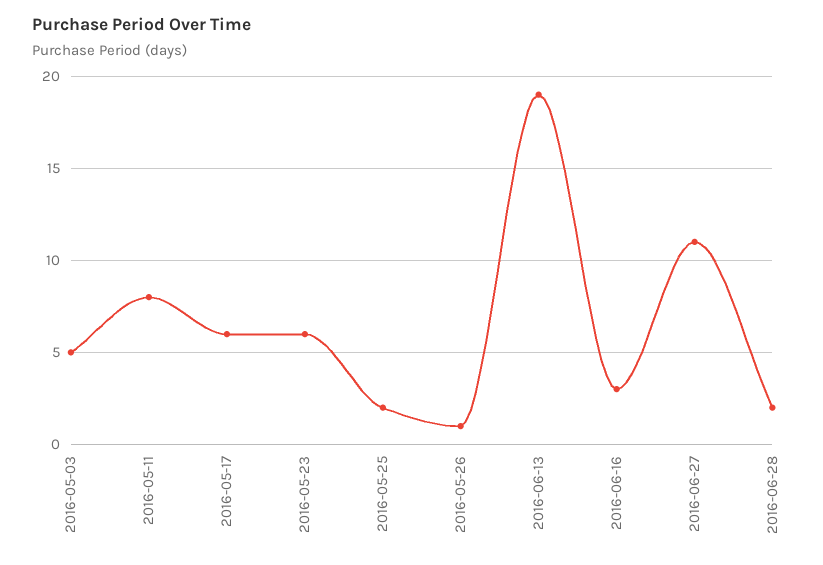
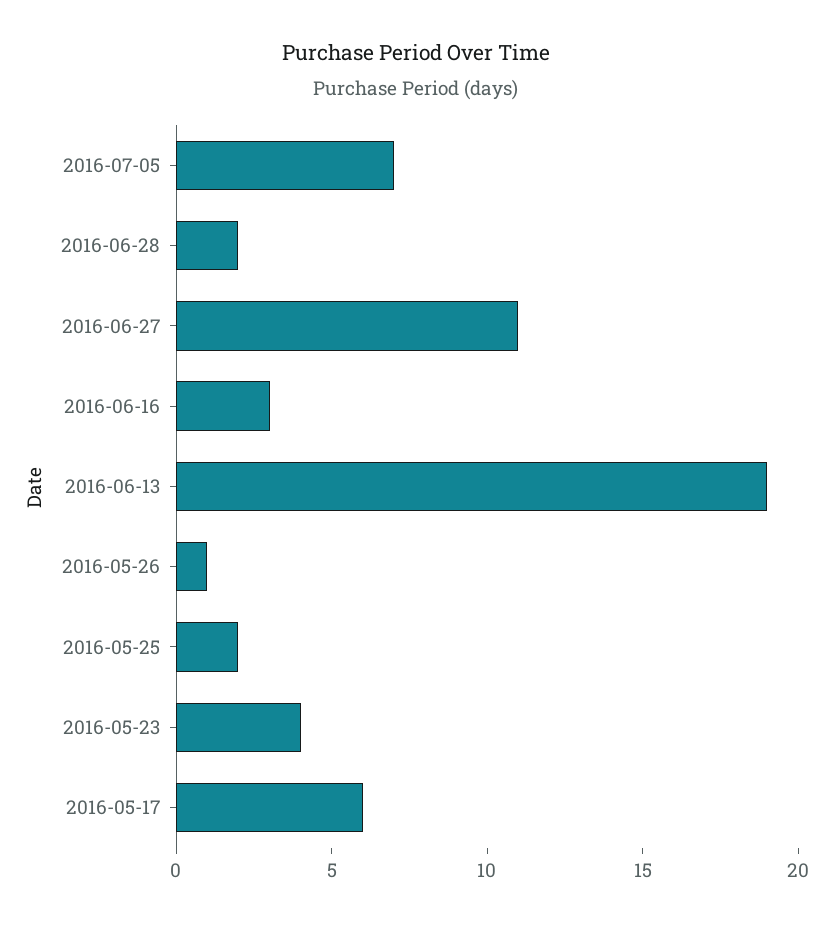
2016-05-03: 5 -> none
2016-05-11: 8 -> none
2016-05-23: 6 -> 4
2016-07-05: none -> 7

